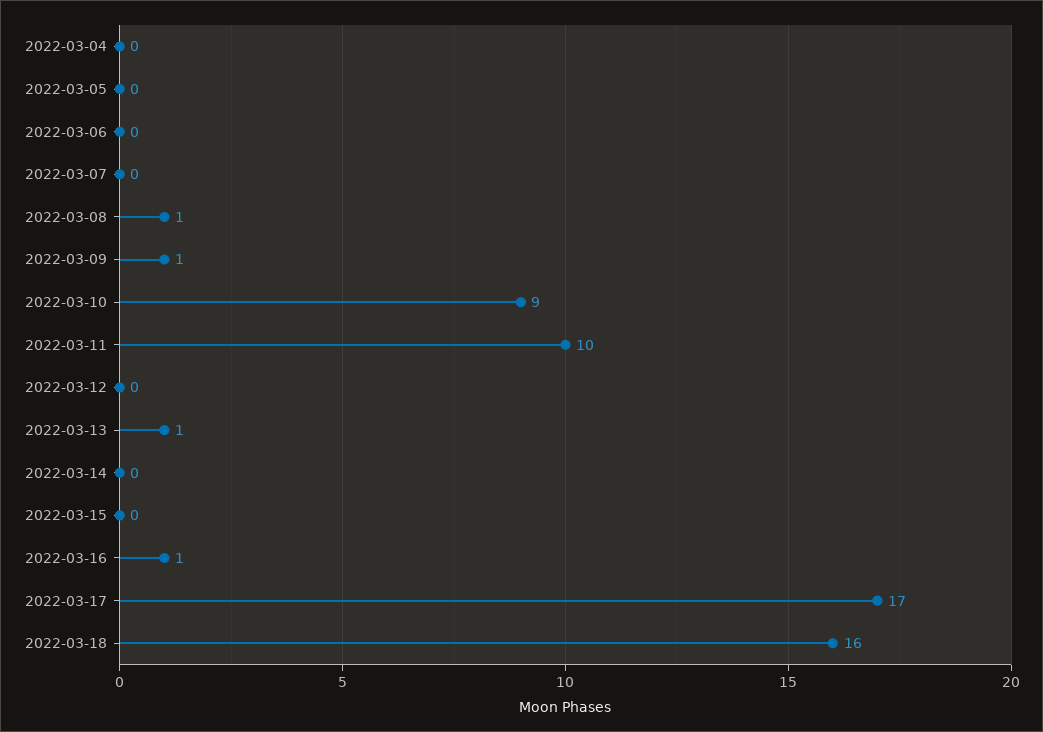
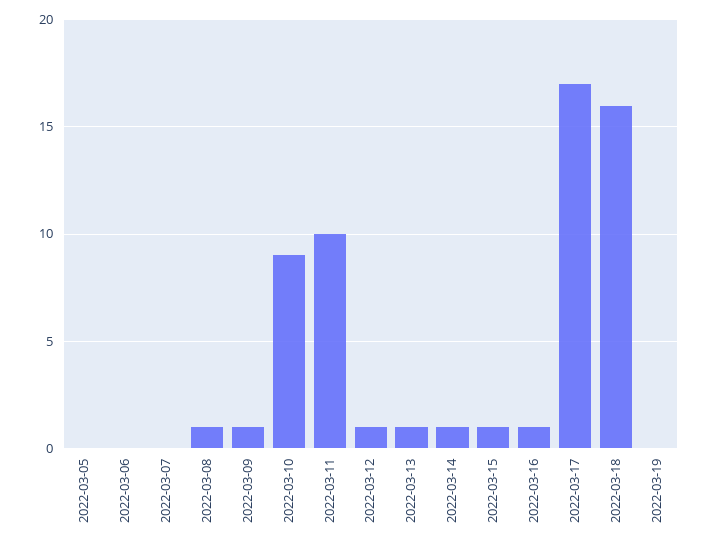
2022-03-04: 0 -> none
2022-03-12: 0 -> 1
2022-03-14: 0 -> 1
2022-03-15: 0 -> 1
2022-03-19: none -> 0

